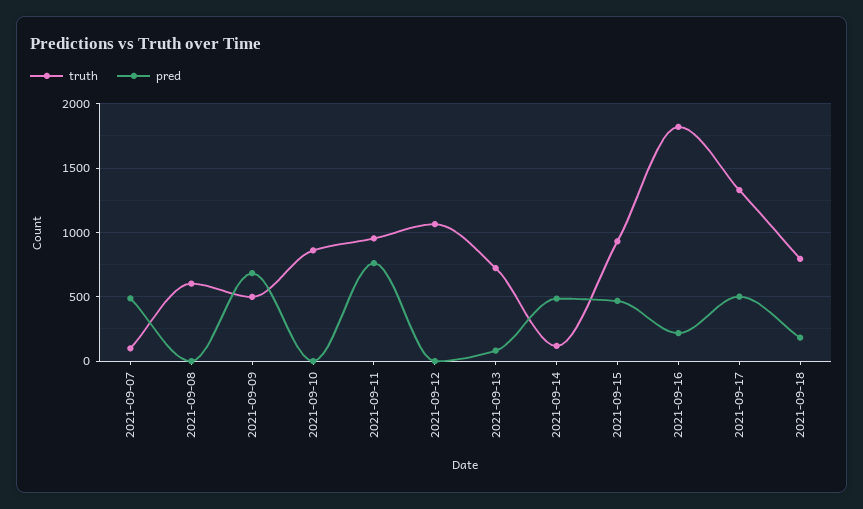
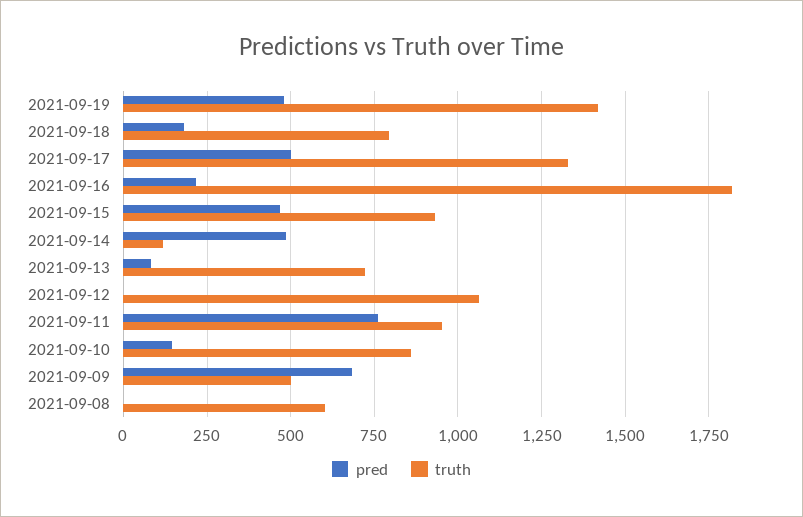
truth, 2021-09-07: 100 -> none
pred, 2021-09-07: 500 -> none
pred, 2021-09-10: 0 -> 150
pred, 2021-09-19: none -> 475
truth, 2021-09-19: none -> 1425

